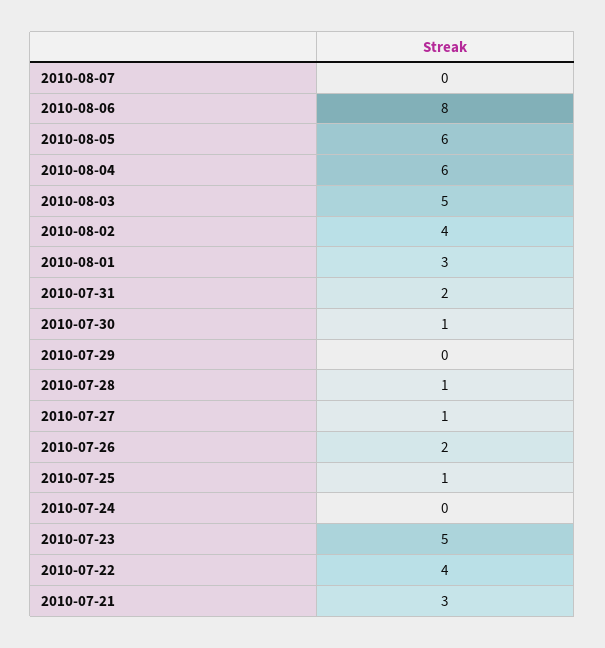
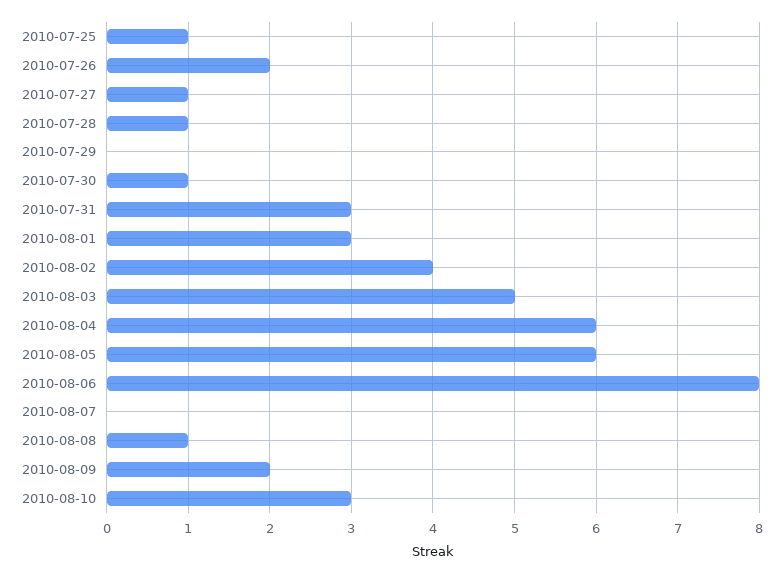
2010-07-31: 2 -> 3
2010-07-24: 0 -> none
2010-07-23: 5 -> none
2010-07-22: 4 -> none
2010-07-21: 3 -> none
2010-08-08: none -> 1
2010-08-09: none -> 2
2010-08-10: none -> 3

